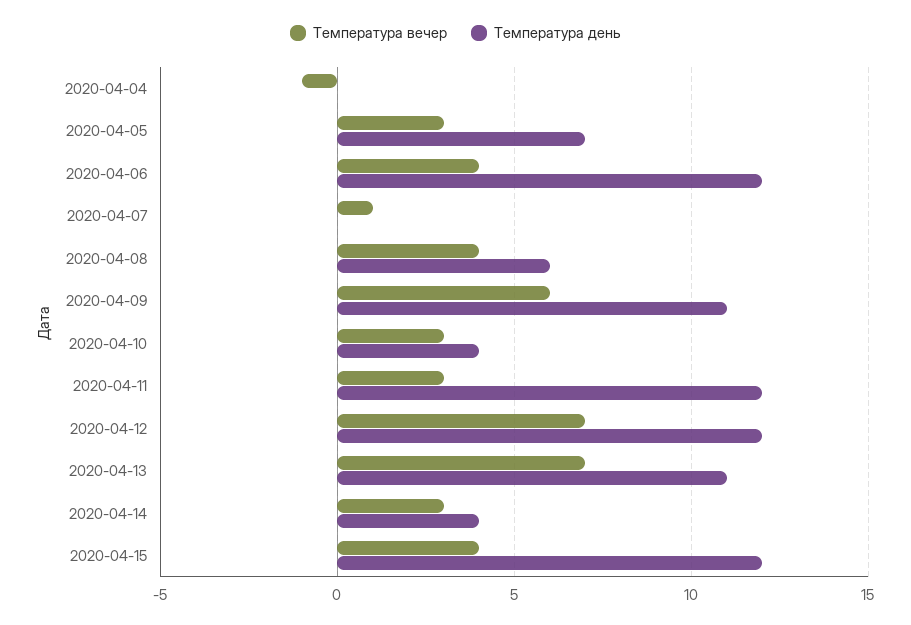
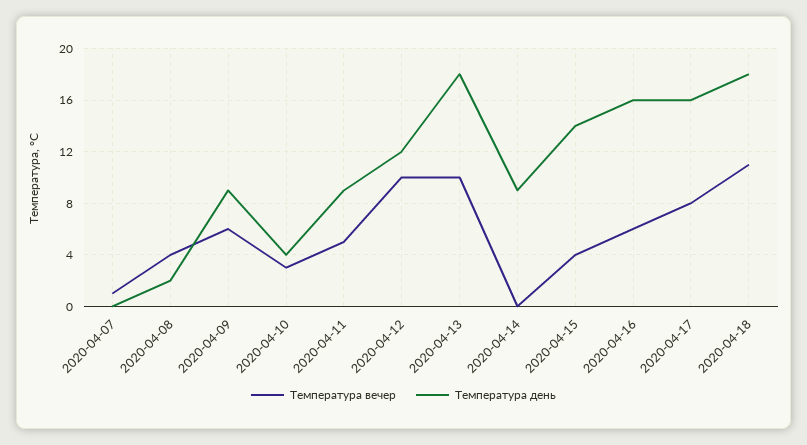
Температура вечер, 2020-04-04: -1 -> none
Температура день, 2020-04-04: 0 -> none
Температура вечер, 2020-04-05: 3 -> none
Температура день, 2020-04-05: 7 -> none
Температура вечер, 2020-04-06: 4 -> none
Температура день, 2020-04-06: 12 -> none
Температура день, 2020-04-08: 6 -> 2
Температура день, 2020-04-09: 11 -> 9
Температура вечер, 2020-04-11: 3 -> 5
Температура день, 2020-04-11: 12 -> 9
Температура вечер, 2020-04-12: 7 -> 10
Температура вечер, 2020-04-13: 7 -> 10
Температура день, 2020-04-13: 11 -> 18
Температура вечер, 2020-04-14: 3 -> 0
Температура день, 2020-04-14: 4 -> 9
Температура день, 2020-04-15: 12 -> 14
Температура вечер, 2020-04-16: none -> 6
Температура день, 2020-04-16: none -> 16
Температура вечер, 2020-04-17: none -> 8
Температура день, 2020-04-17: none -> 16
Температура вечер, 2020-04-18: none -> 11
Температура день, 2020-04-18: none -> 18

